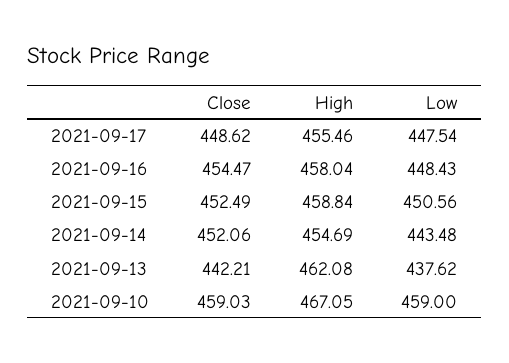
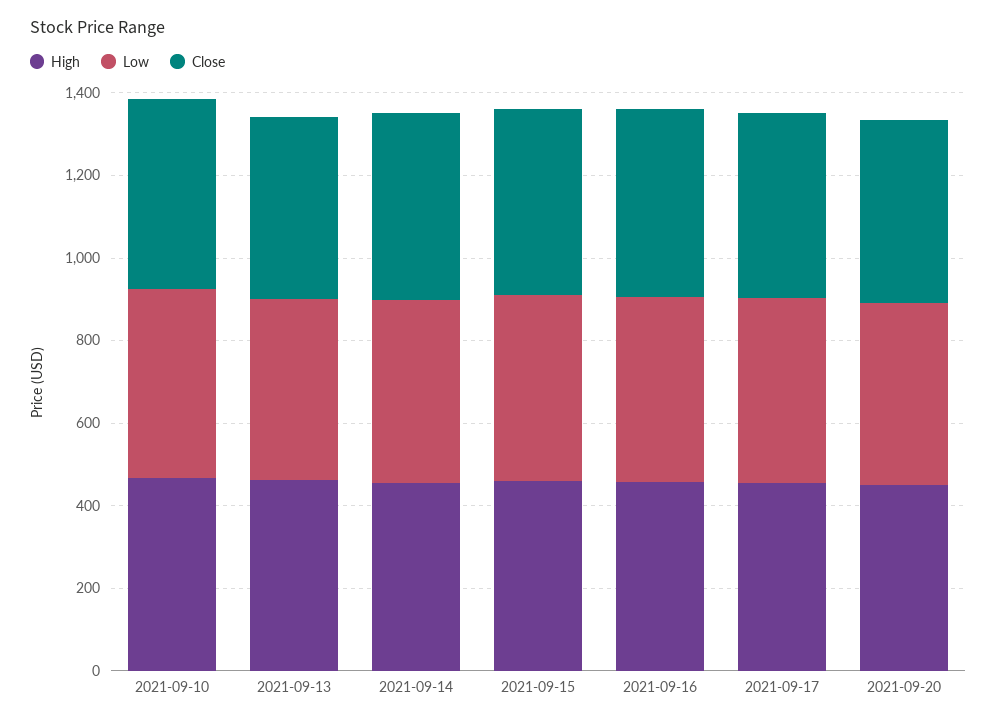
High, 2021-09-20: none -> 450
Low, 2021-09-20: none -> 450
Close, 2021-09-20: none -> 450

